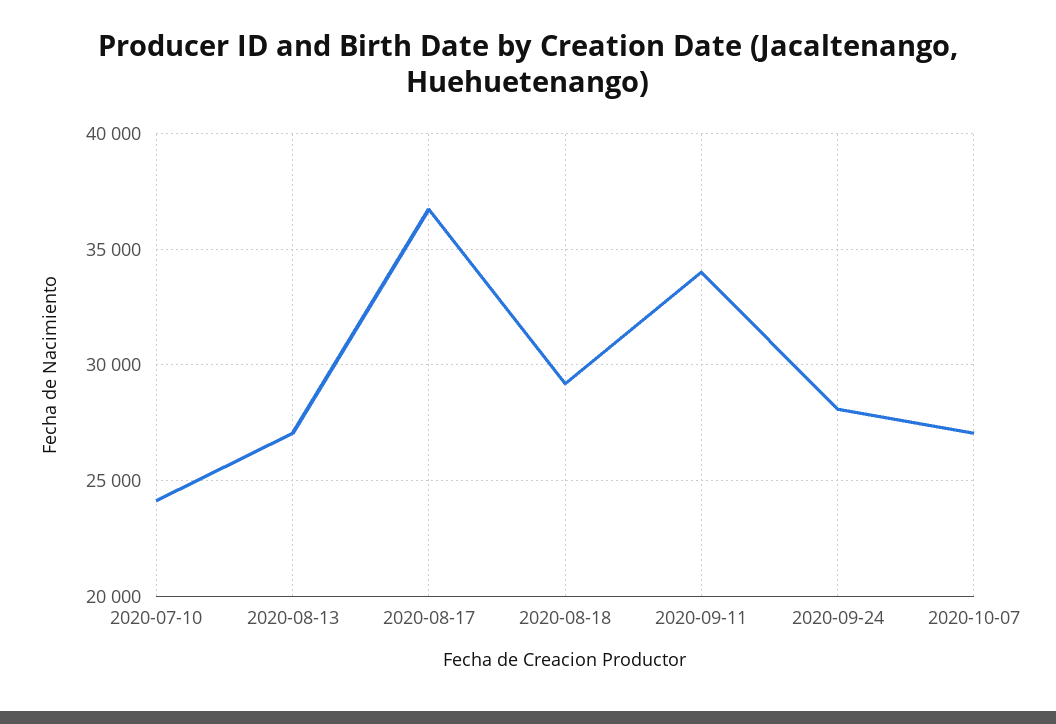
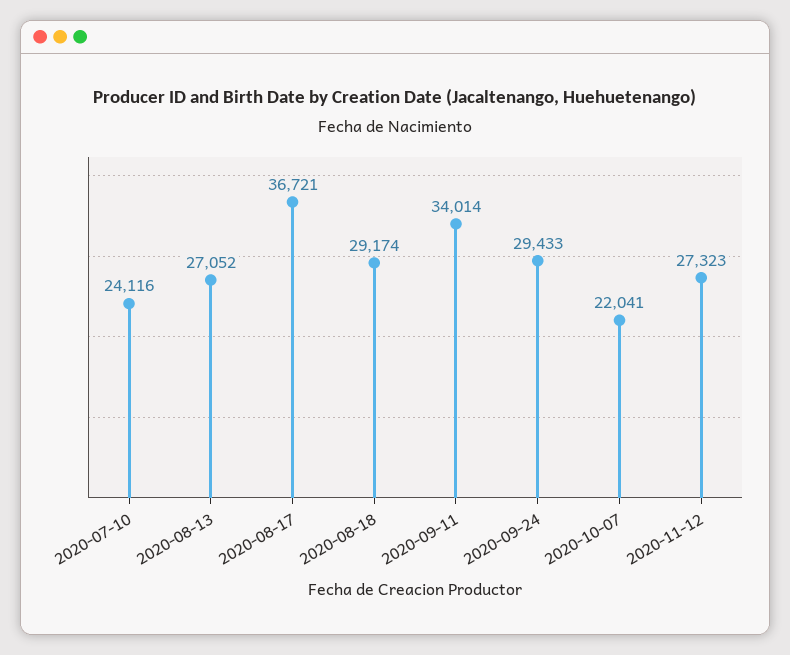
2020-09-24: 28000 -> 29433
2020-10-07: 27000 -> 22041
2020-11-12: none -> 27323

